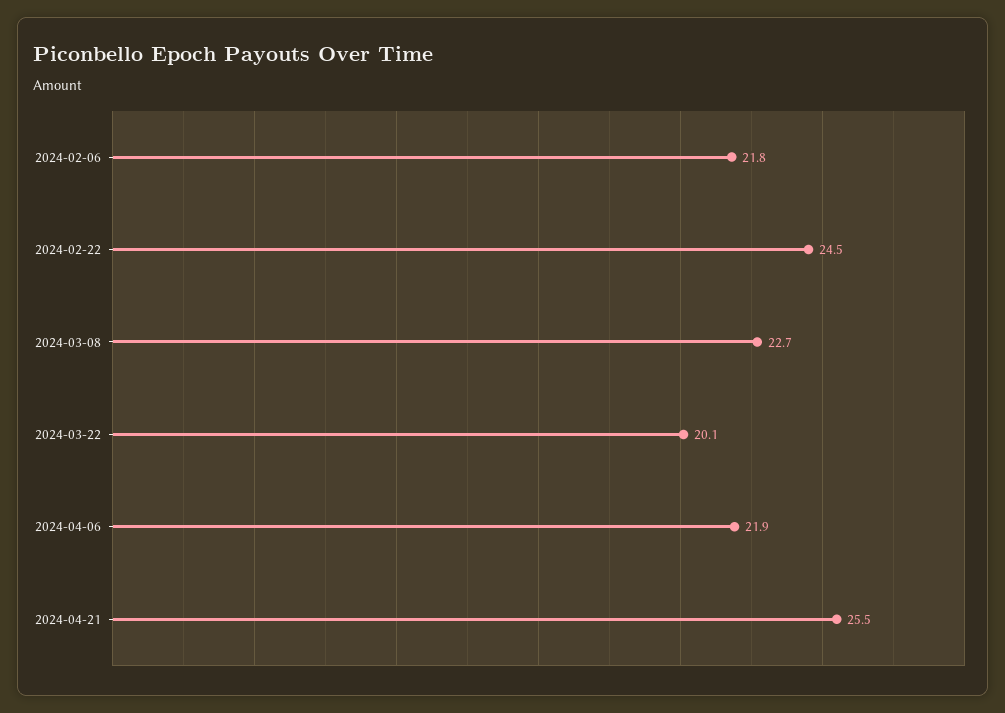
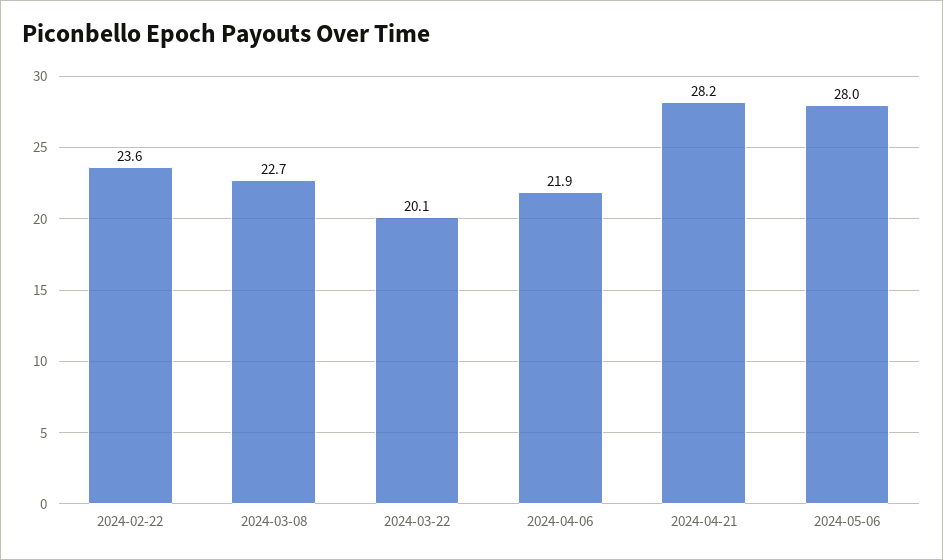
2024-02-06: 21.8 -> none
2024-02-22: 24.5 -> 23.6
2024-04-21: 25.5 -> 28.2
2024-05-06: none -> 28

